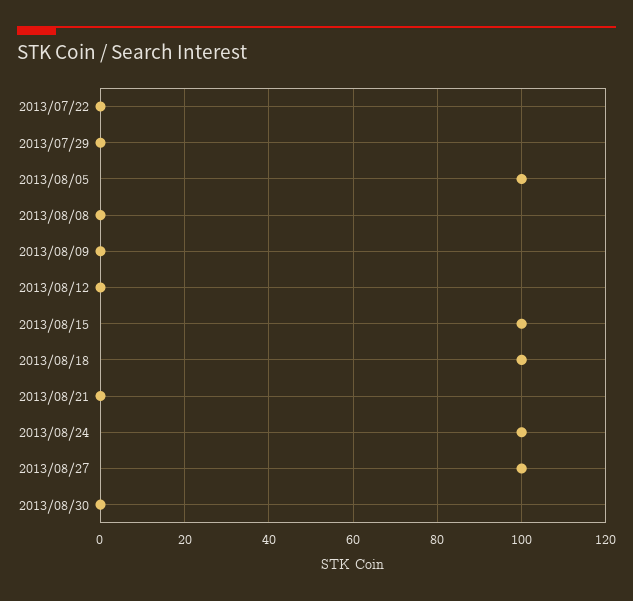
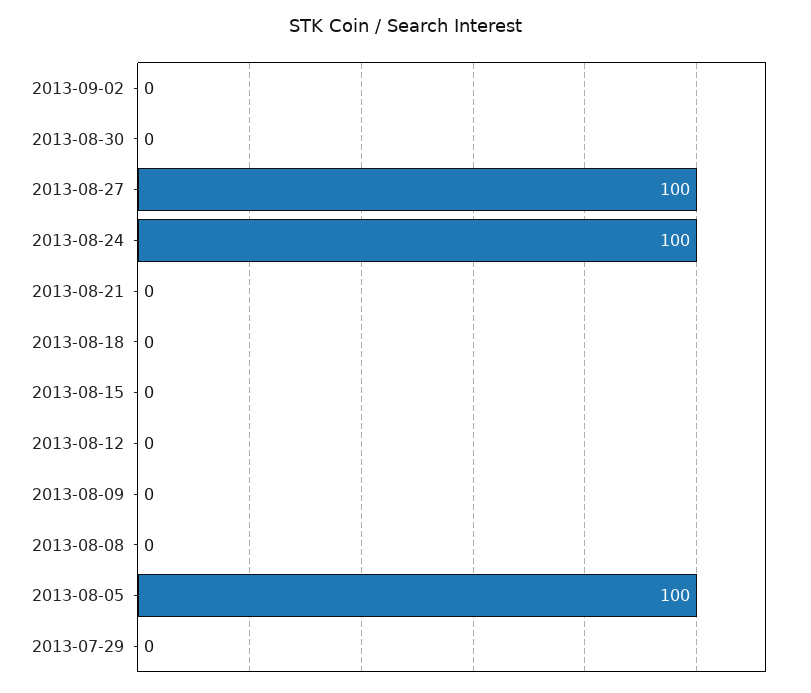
2013/07/22: 0 -> none
2013/08/15: 100 -> 0
2013/08/18: 100 -> 0
2013-09-02: none -> 0

